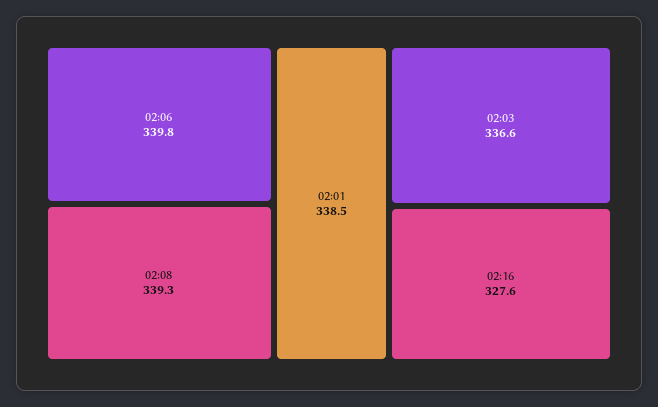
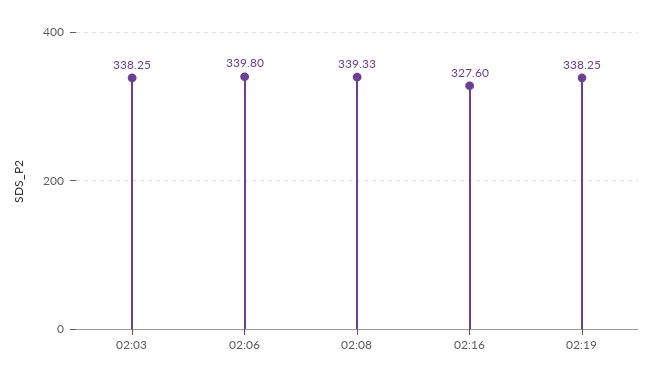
02:01: 338.5 -> none
02:03: 336.6 -> 338.25
02:19: none -> 338.25

